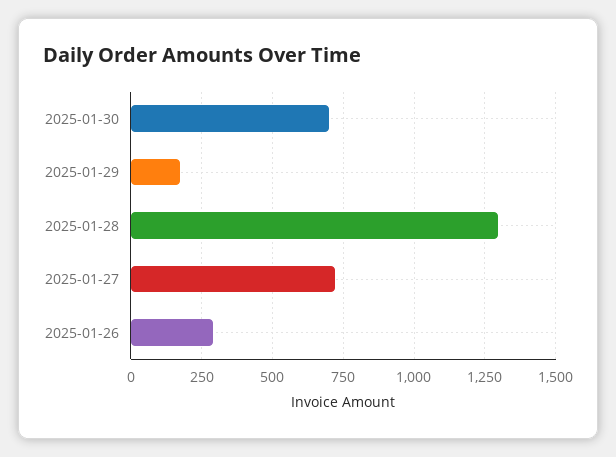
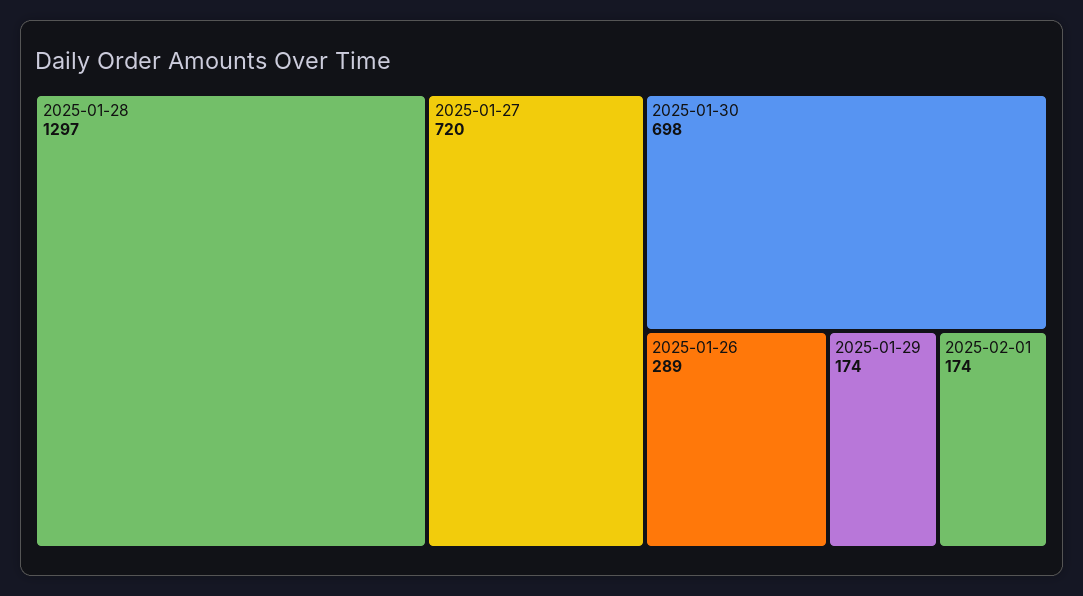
2025-02-01: none -> 174

